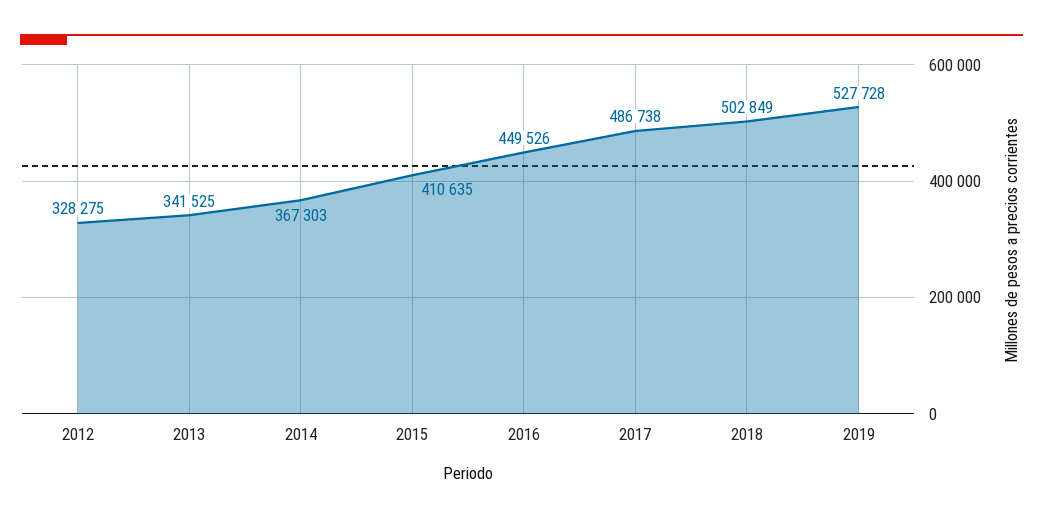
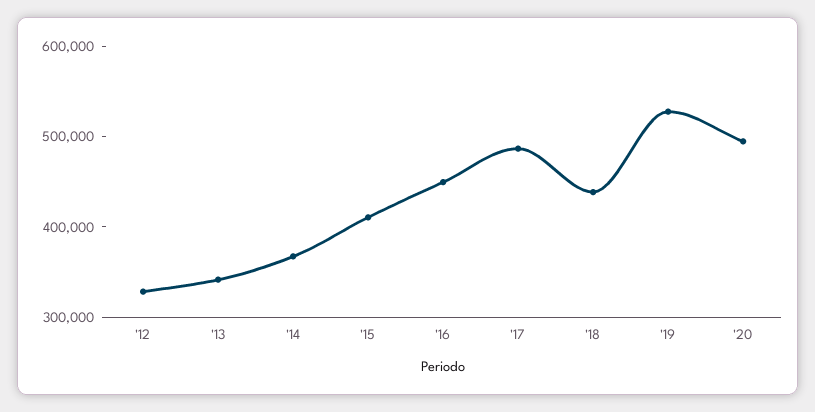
2018: 502849 -> 440000
'20: none -> 500000

